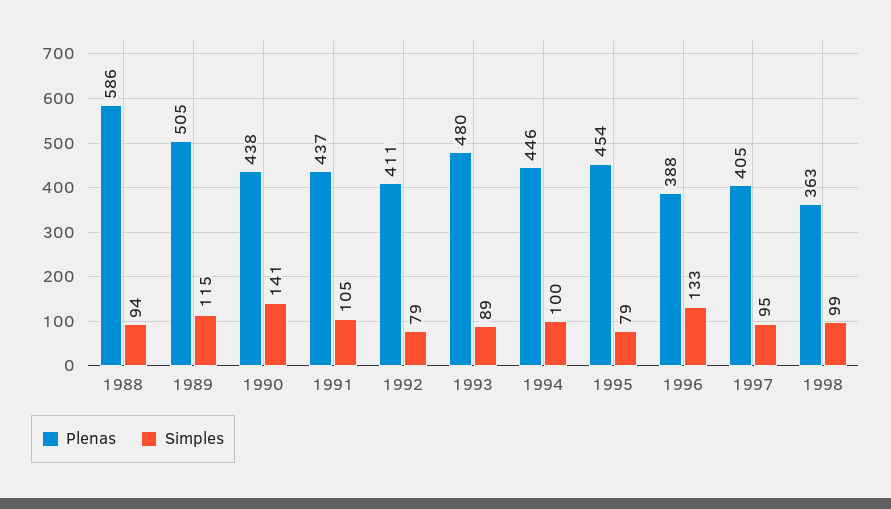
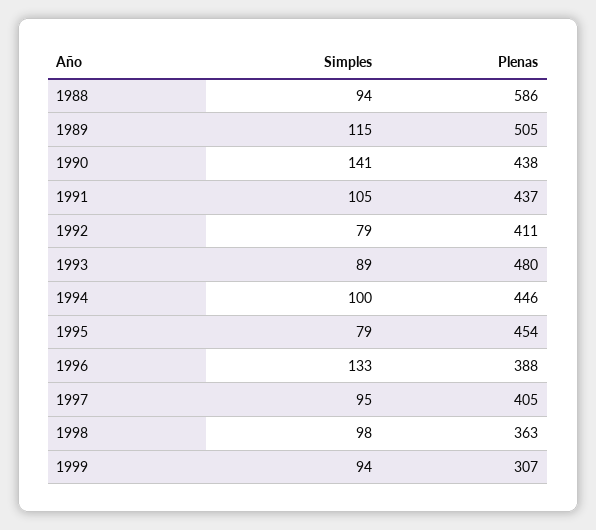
Simples, 1998: 99 -> 98
Simples, 1999: none -> 94
Plenas, 1999: none -> 307

